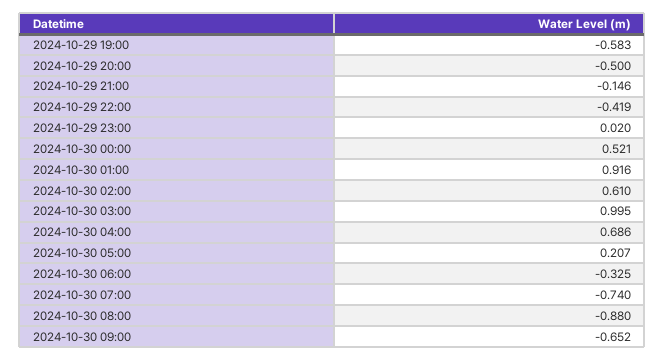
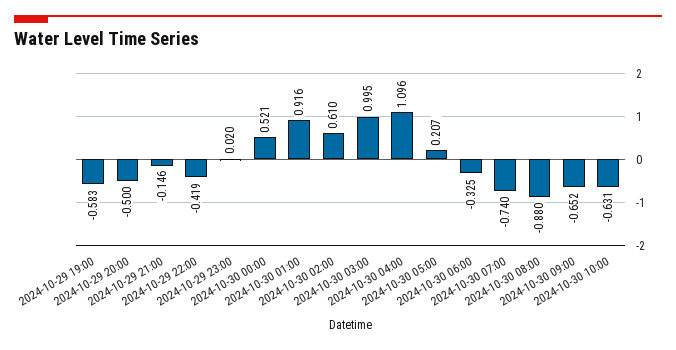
2024-10-30 04:00: 0.686 -> 1.096
2024-10-30 10:00: none -> -0.631

